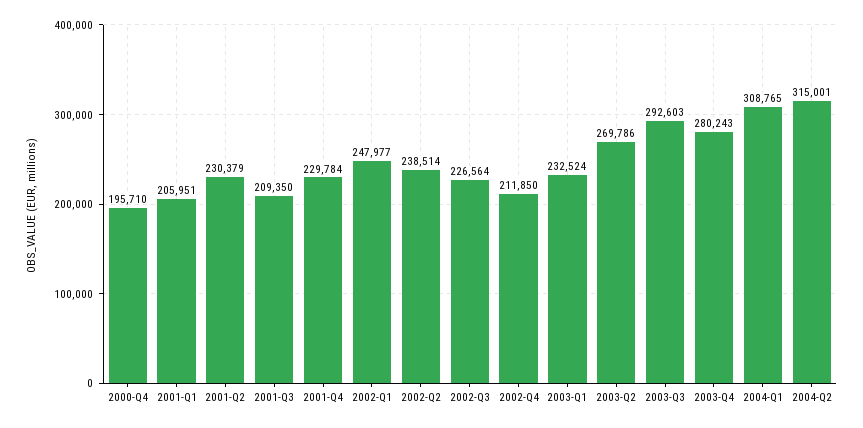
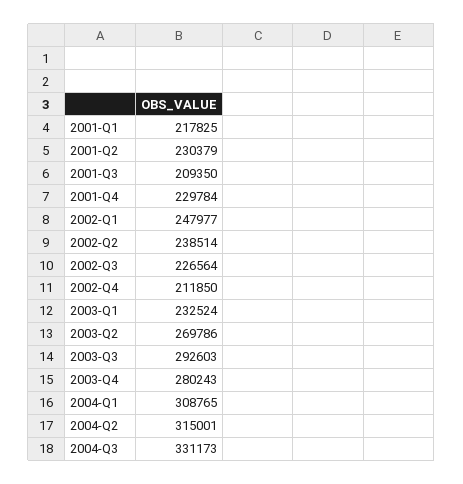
2000-Q4: 195710 -> none
2001-Q1: 205951 -> 217825
2004-Q3: none -> 331173

